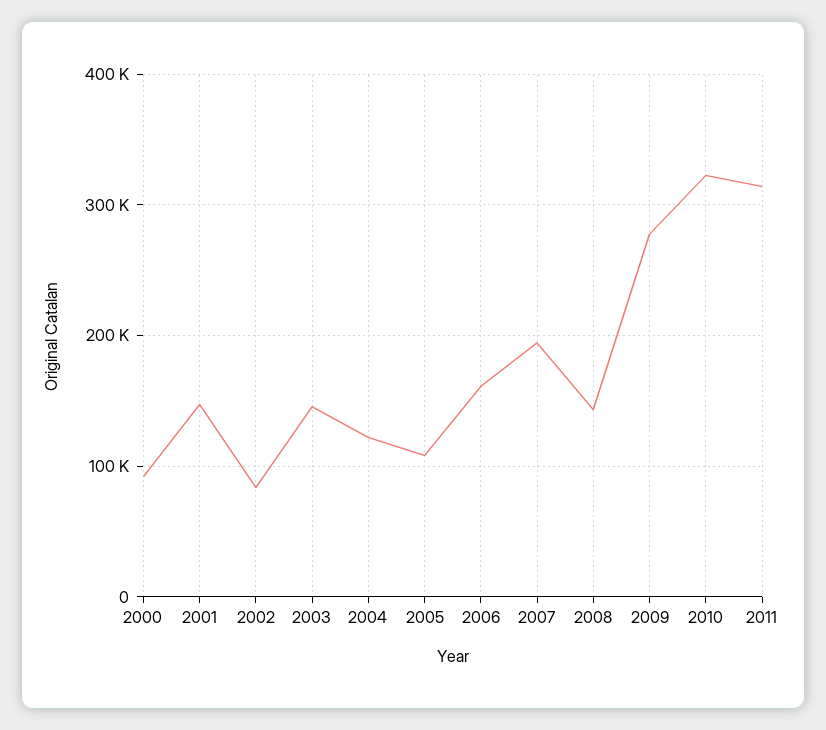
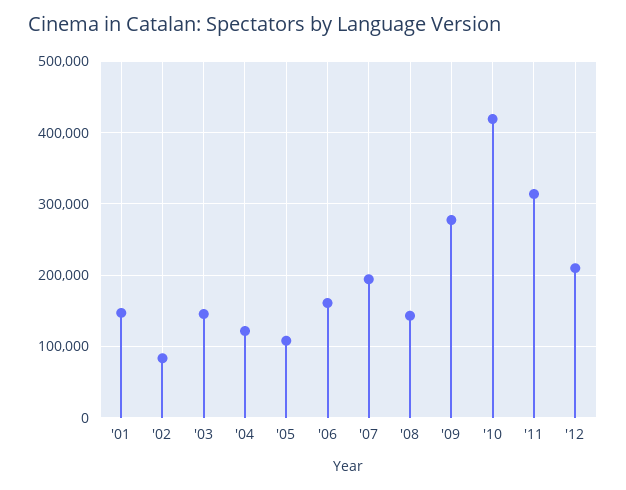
2000: 90000 -> none
2010: 320000 -> 420000
'12: none -> 210000

